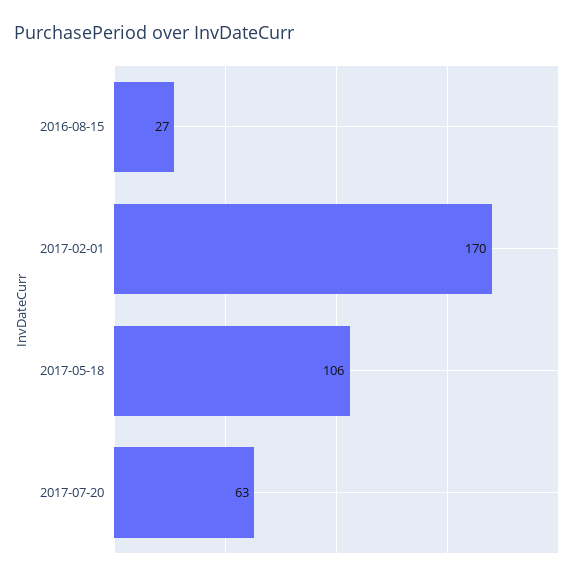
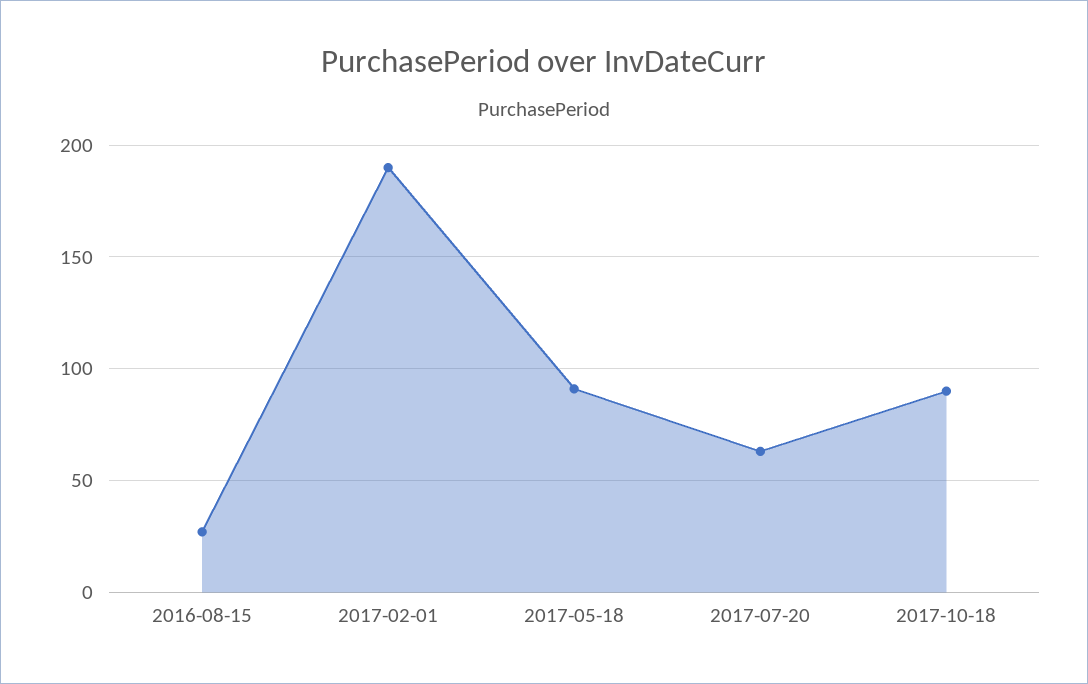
2017-02-01: 170 -> 190
2017-05-18: 106 -> 90
2017-10-18: none -> 90

